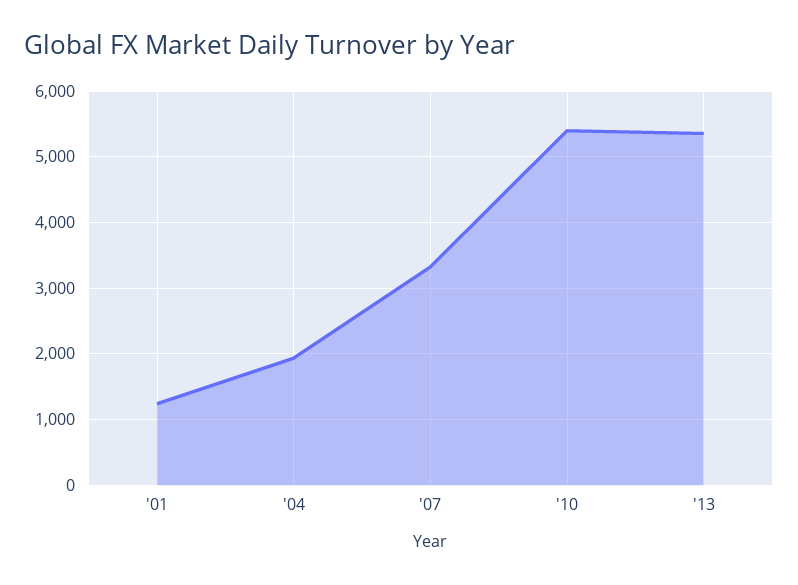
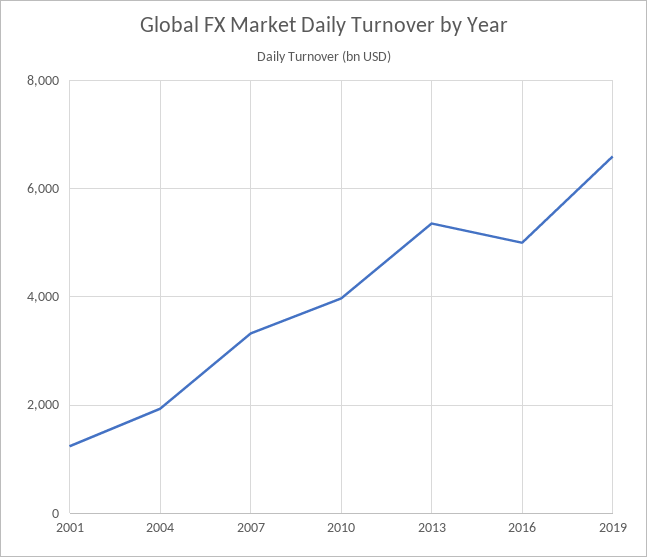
'10: 5400 -> 4000
2016: none -> 5000
2019: none -> 6600

